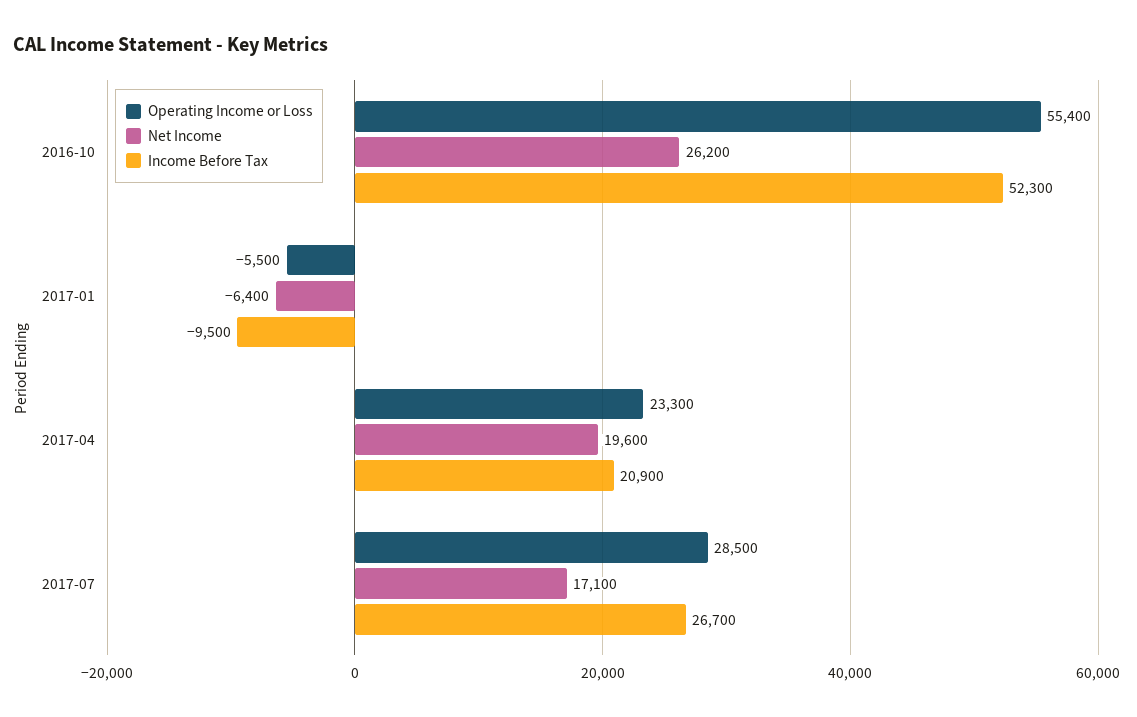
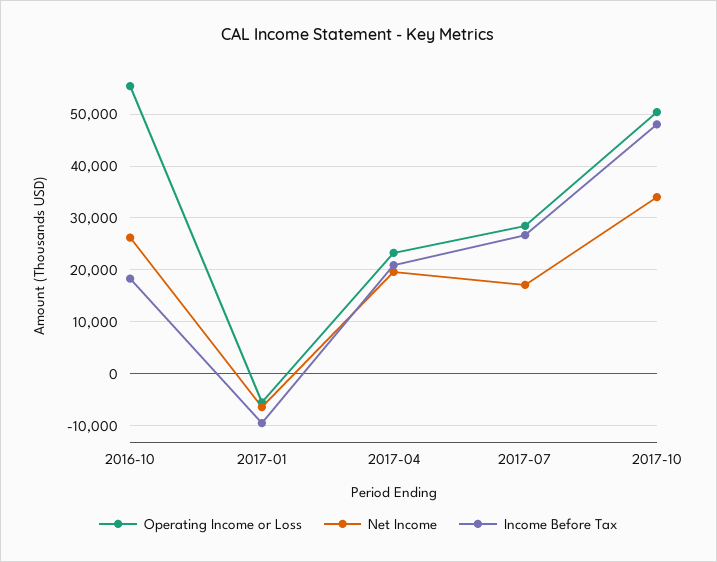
Income Before Tax, 2016-10: 52300 -> 18000
Operating Income or Loss, 2017-10: none -> 50000
Net Income, 2017-10: none -> 34000
Income Before Tax, 2017-10: none -> 48000

